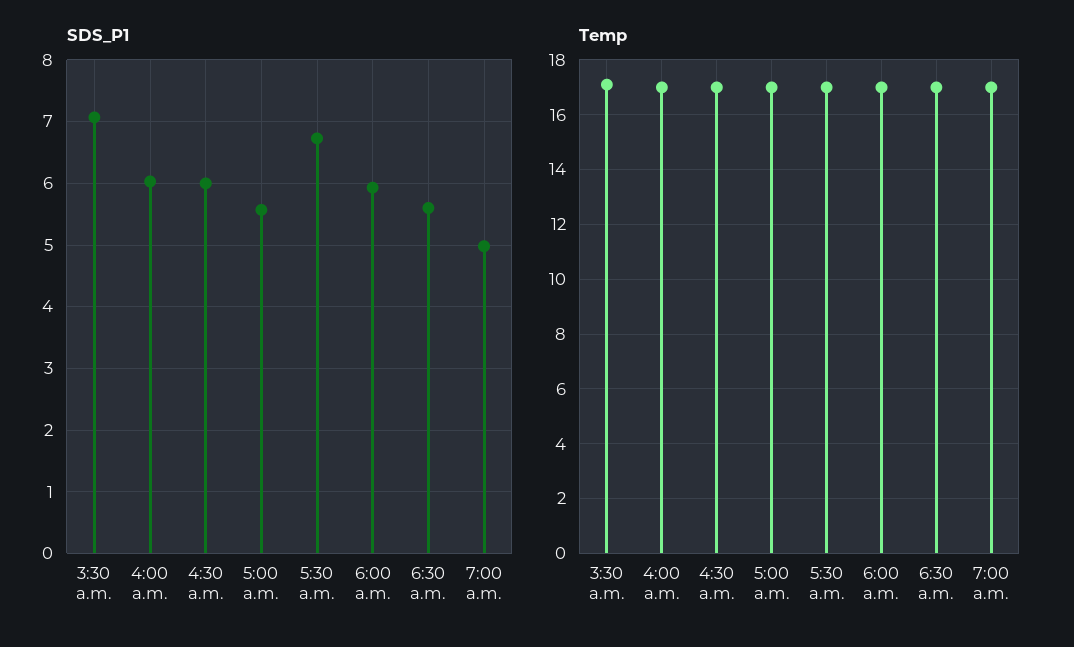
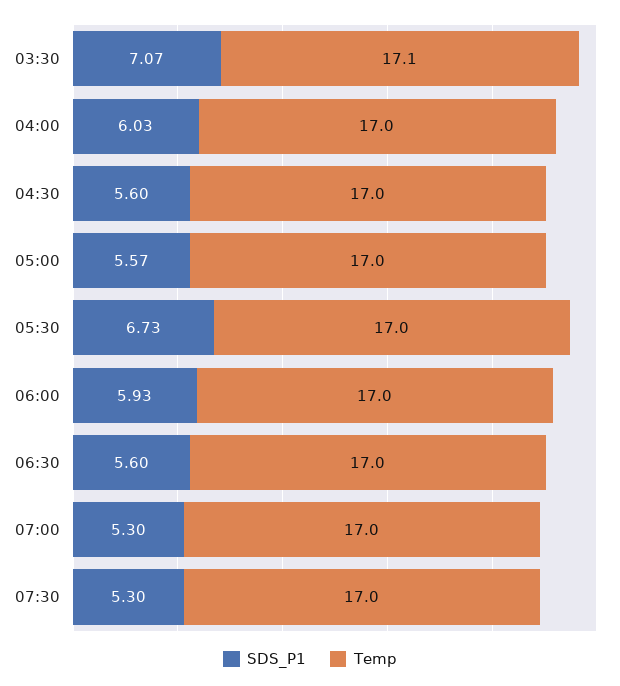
SDS_P1, 4:30 a.m.: 6 -> 5.6
SDS_P1, 7:00 a.m.: 5 -> 5.3
SDS_P1, 07:30: none -> 5.3
Temp, 07:30: none -> 17

